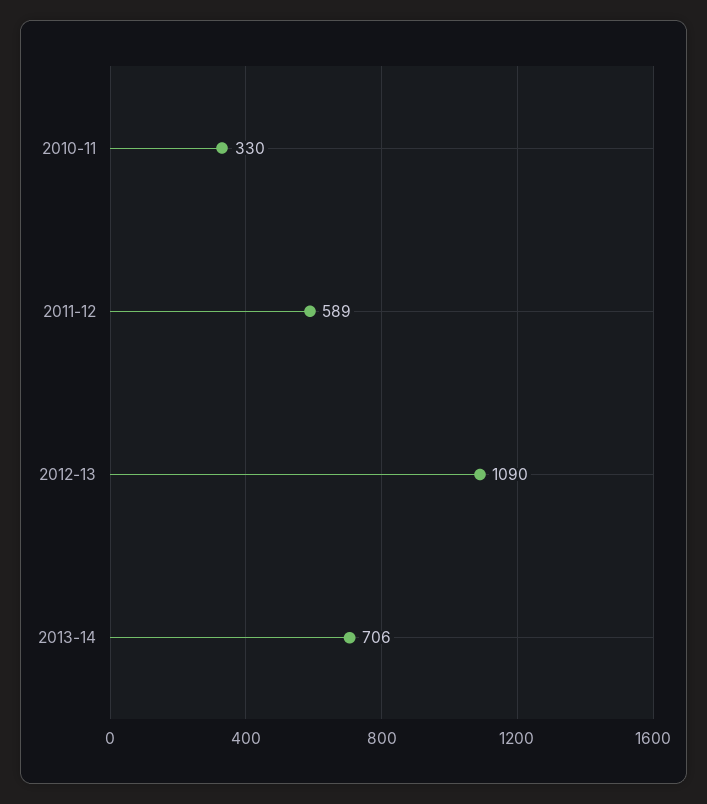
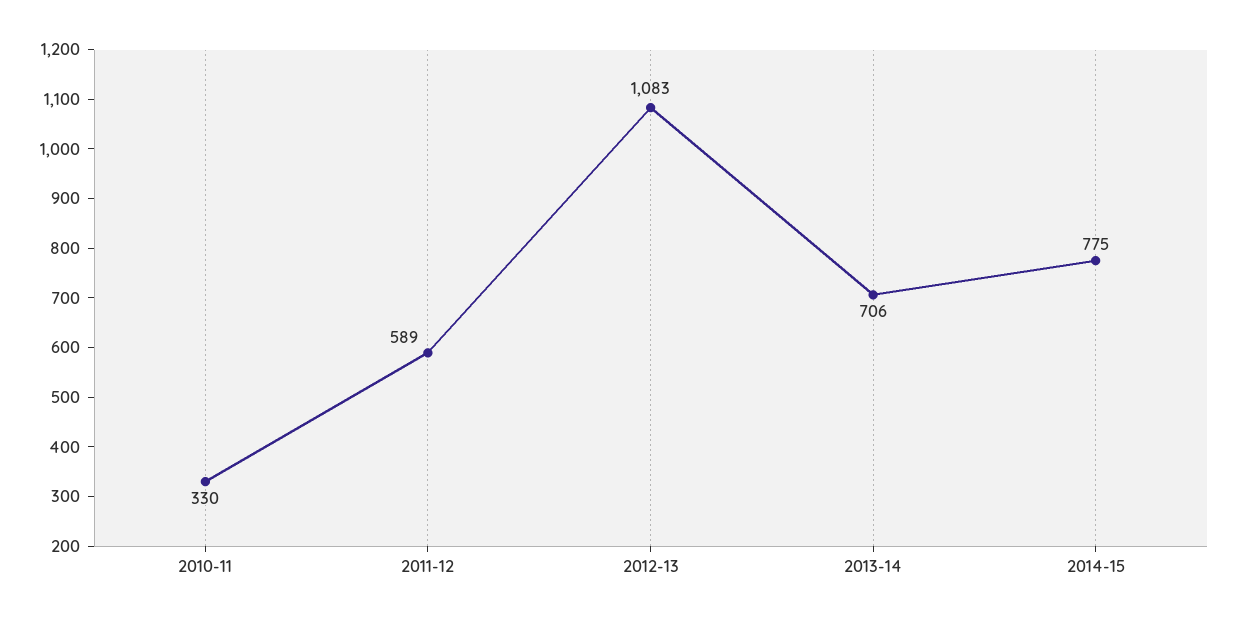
2012-13: 1090 -> 1083
2014-15: none -> 775

